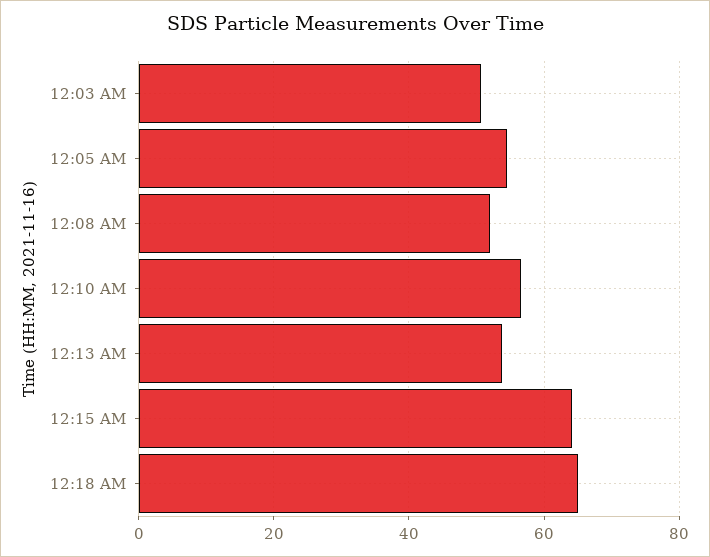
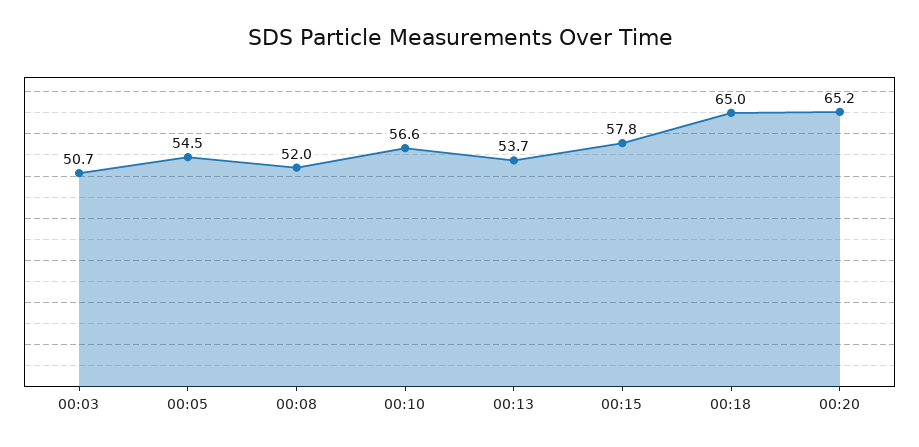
12:15 AM: 64 -> 57.8
00:20: none -> 65.2

